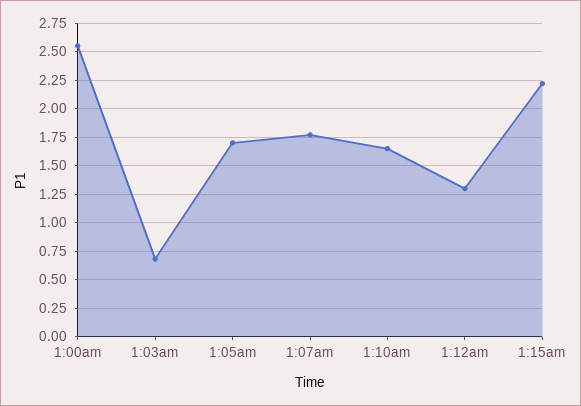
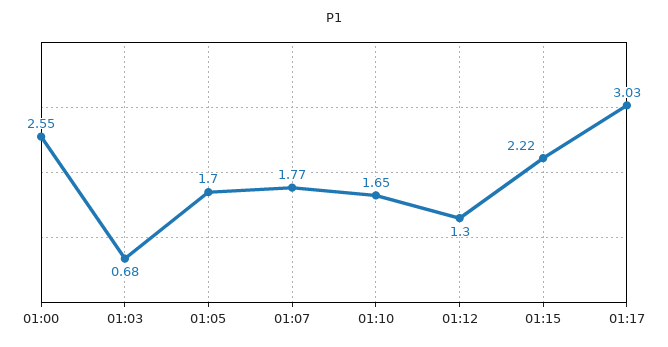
01:17: none -> 3.03

